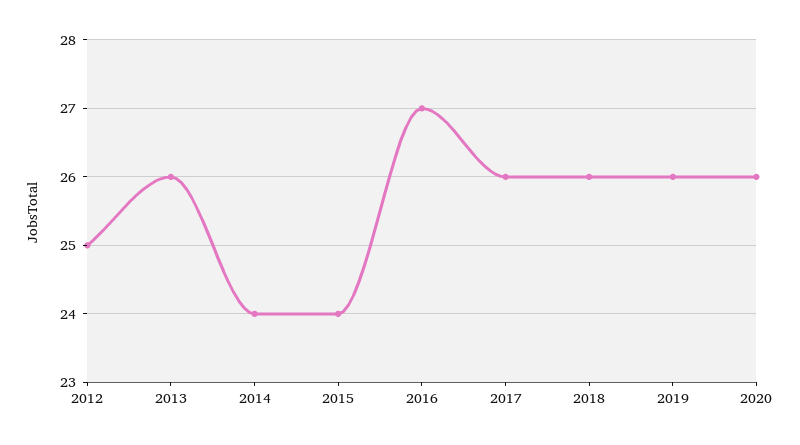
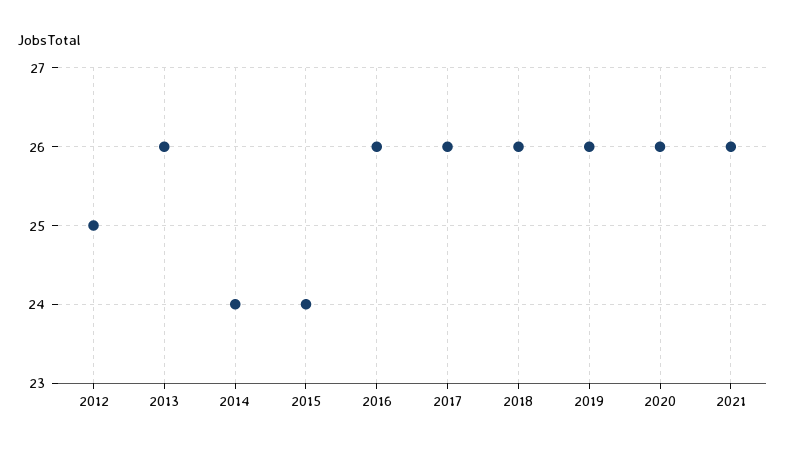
2016: 27 -> 26
2021: none -> 26

